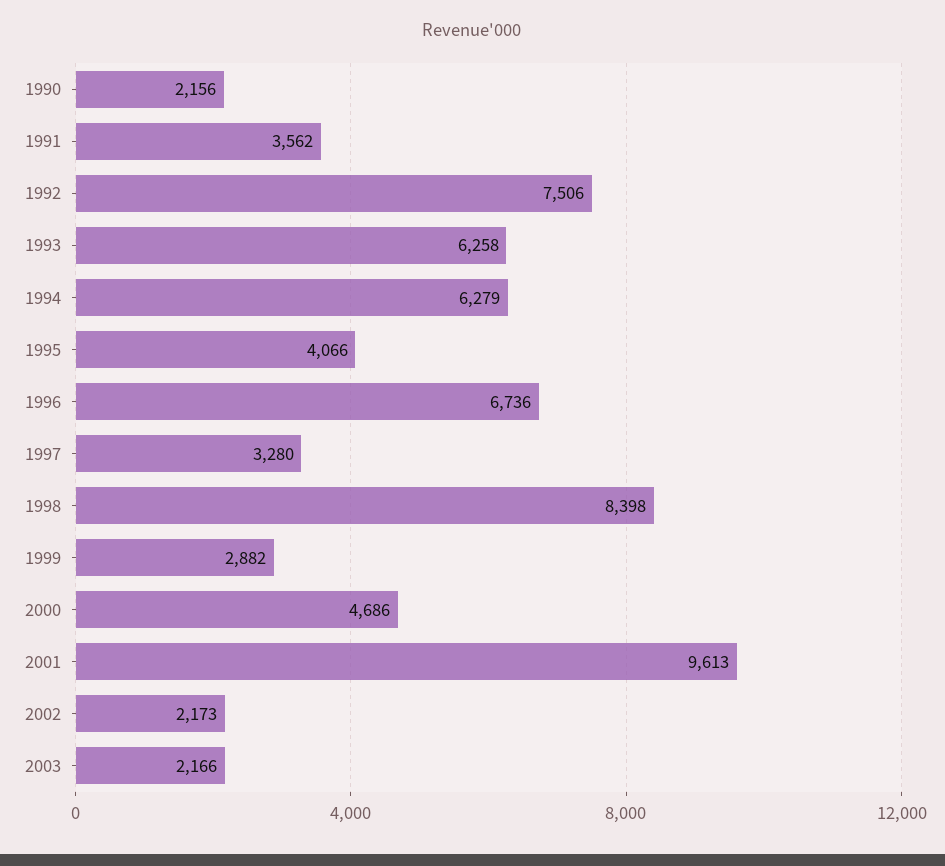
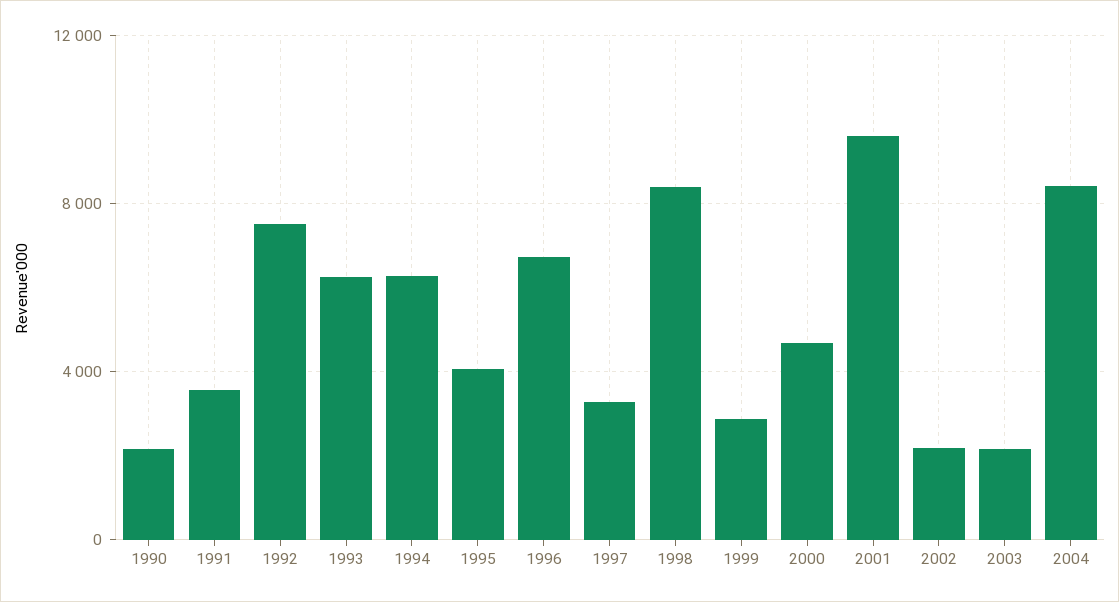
2004: none -> 8500

